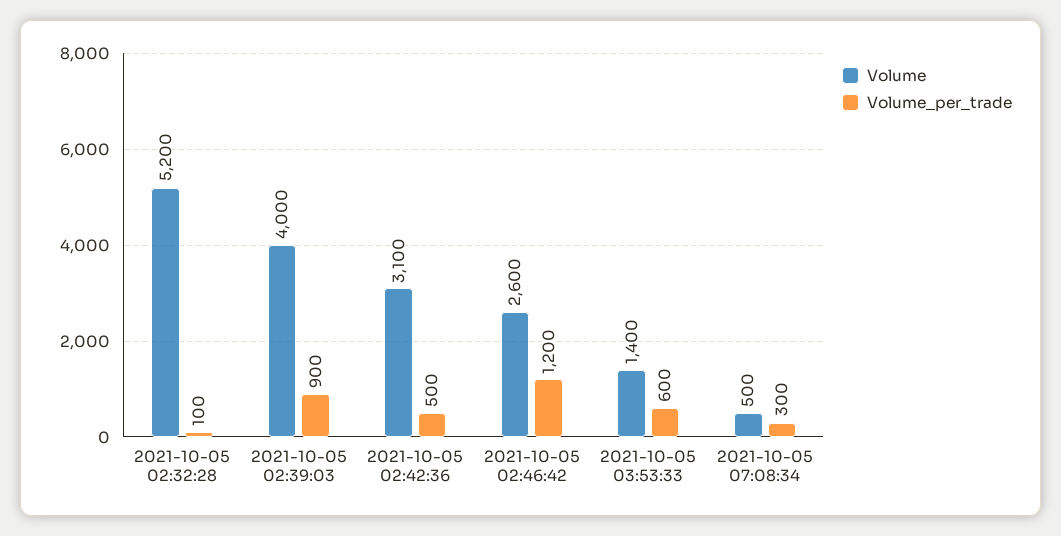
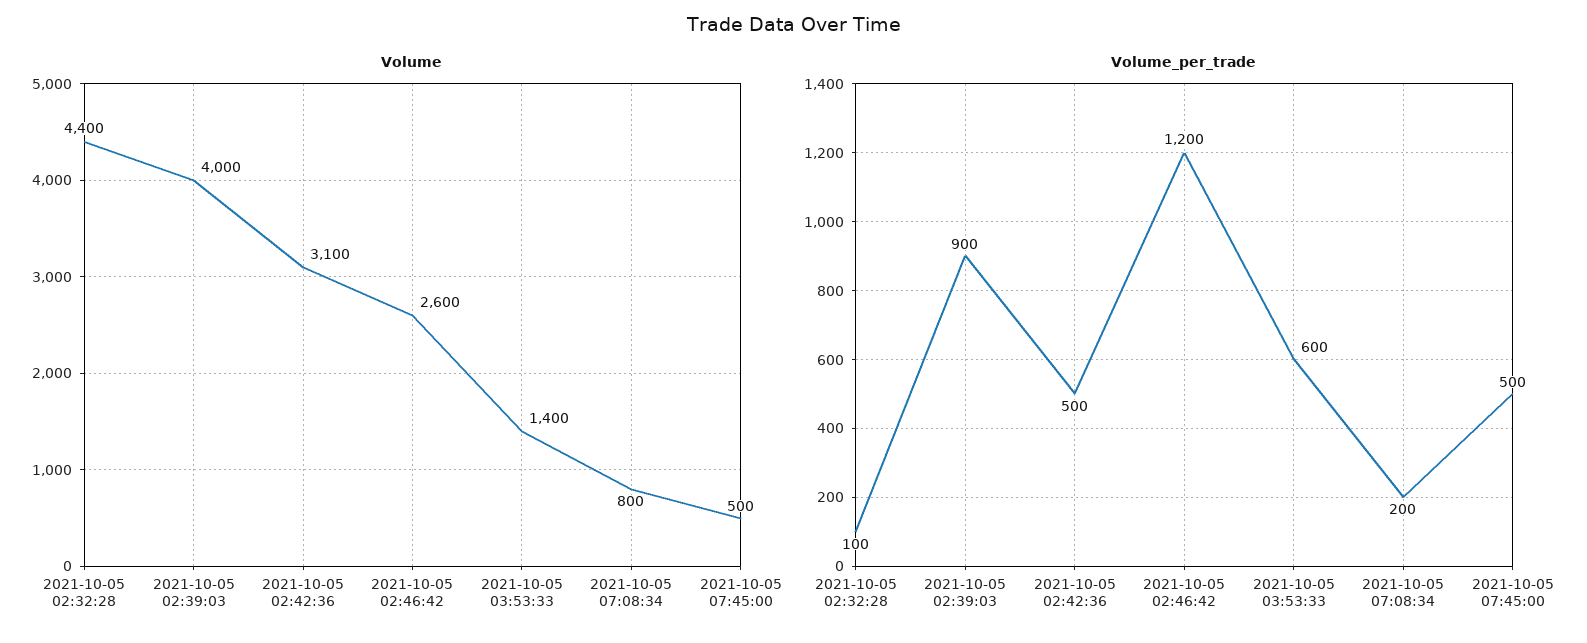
Volume, 2021-10-05 02:32:28: 5200 -> 4400
Volume, 2021-10-05 07:08:34: 500 -> 800
Volume_per_trade, 2021-10-05 07:08:34: 300 -> 200
Volume, 2021-10-05 07:45:00: none -> 500
Volume_per_trade, 2021-10-05 07:45:00: none -> 500

